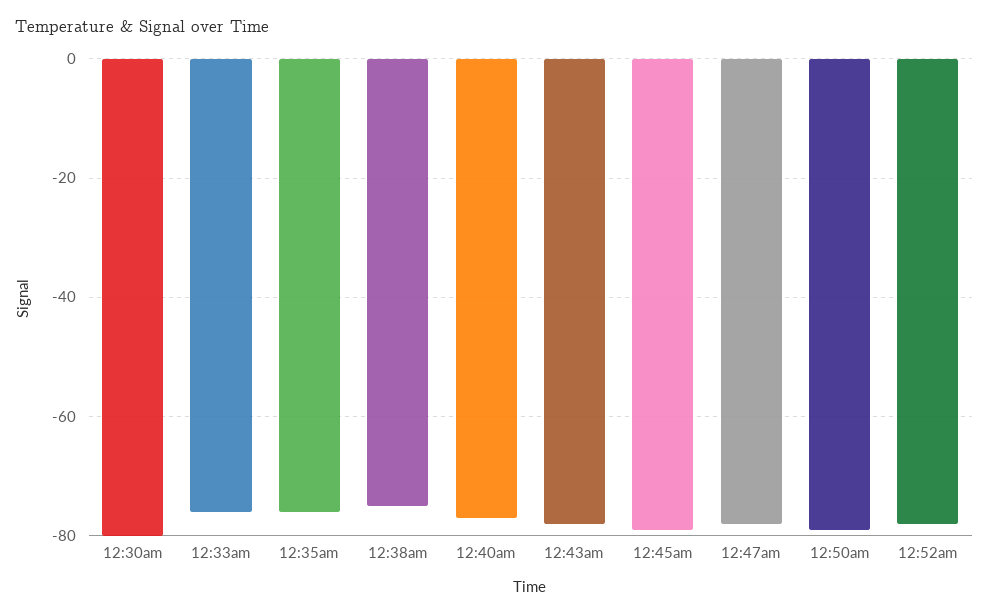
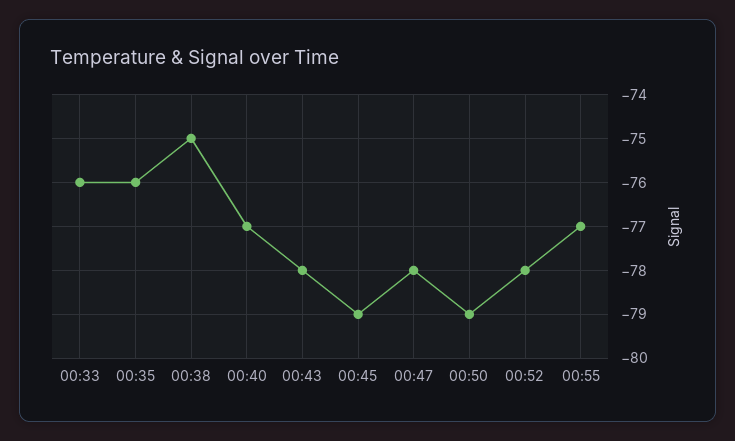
12:30am: -80 -> none
00:55: none -> -77

